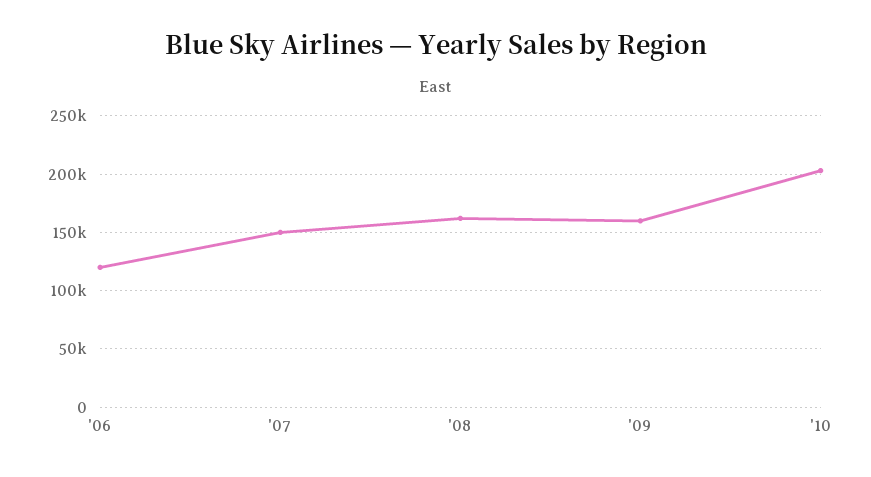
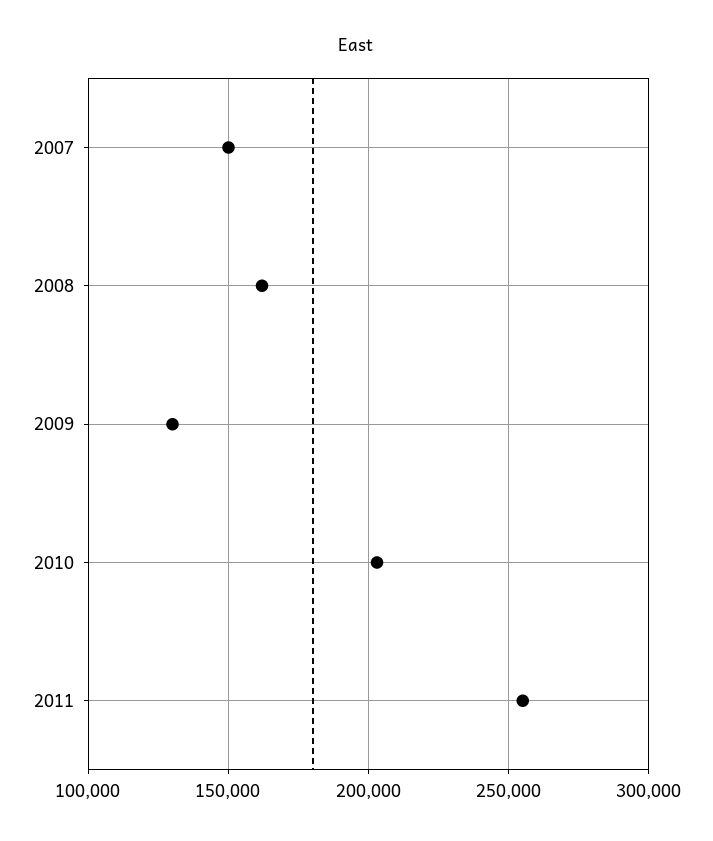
'06: 120000 -> none
'09: 160000 -> 130000
2011: none -> 255000

